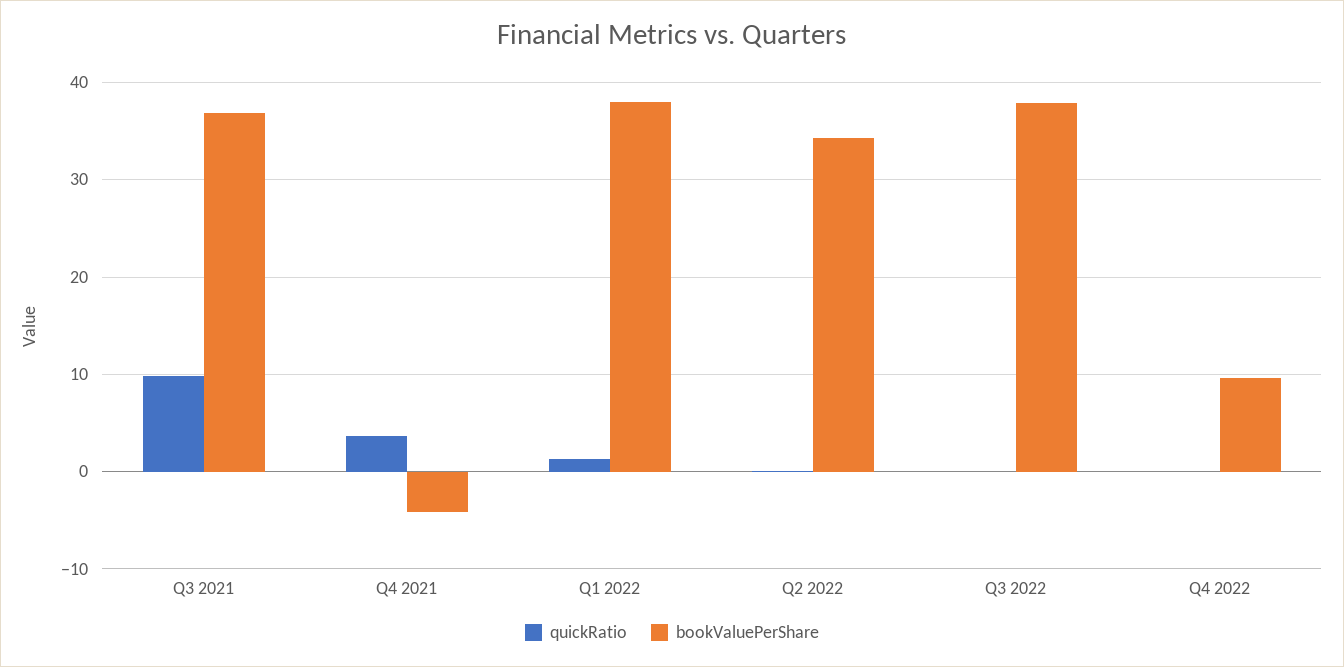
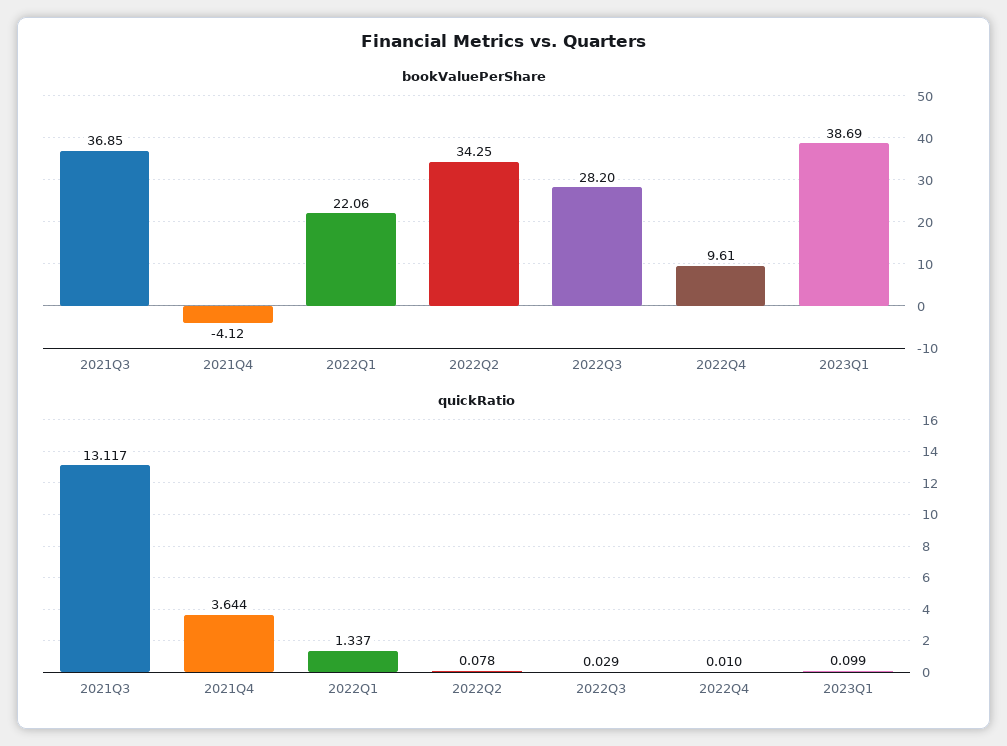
quickRatio, Q3 2021: 10 -> 13.117
bookValuePerShare, Q1 2022: 38 -> 22.06
bookValuePerShare, Q3 2022: 38 -> 28.2
bookValuePerShare, 2023Q1: none -> 38.69
quickRatio, 2023Q1: none -> 0.099

